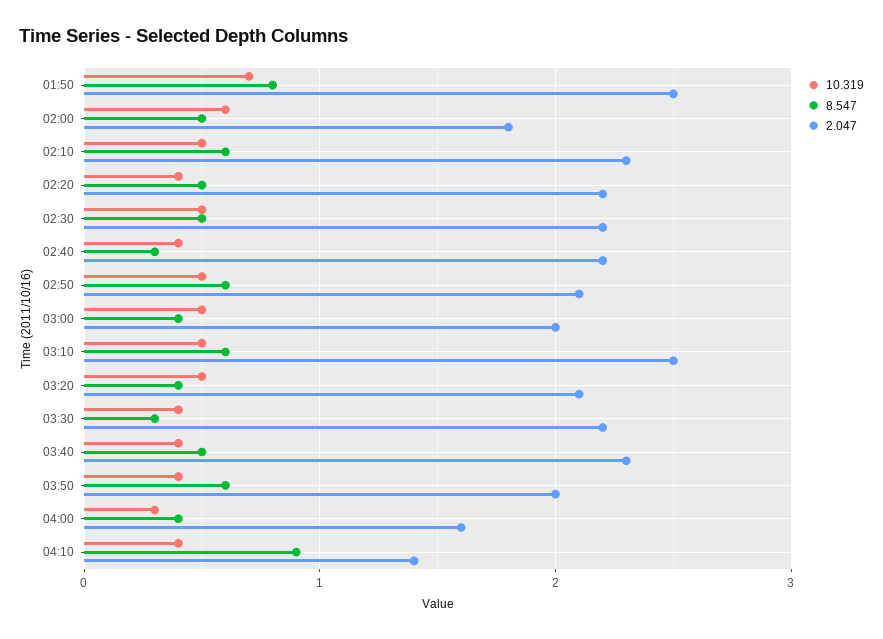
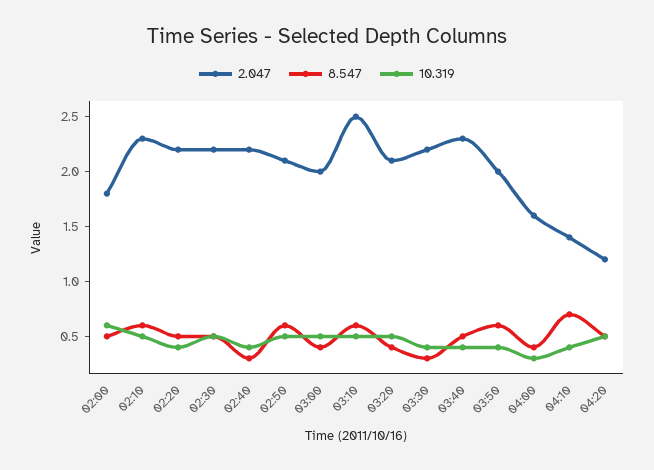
10.319, 01:50: 0.7 -> none
8.547, 01:50: 0.8 -> none
2.047, 01:50: 2.5 -> none
8.547, 04:10: 0.9 -> 0.7
2.047, 04:20: none -> 1.2
8.547, 04:20: none -> 0.5
10.319, 04:20: none -> 0.5

